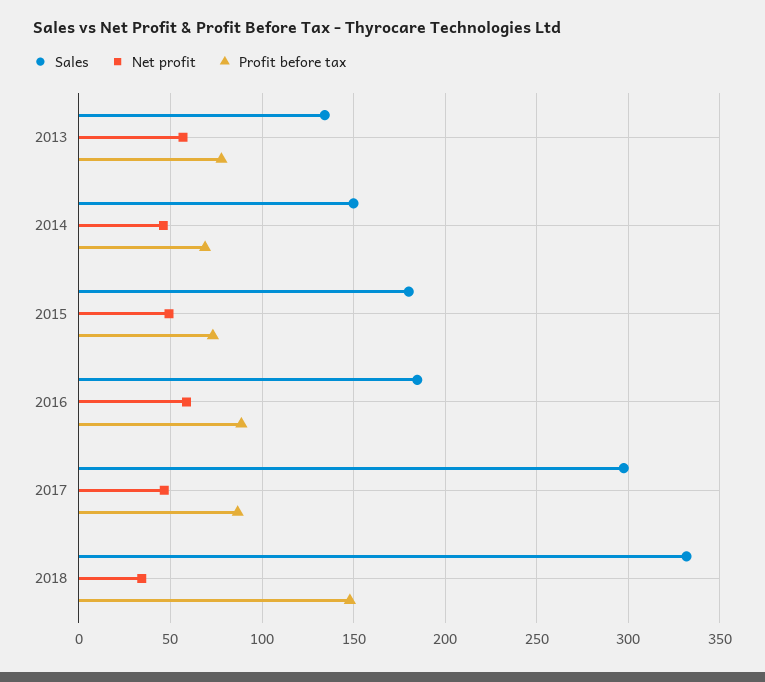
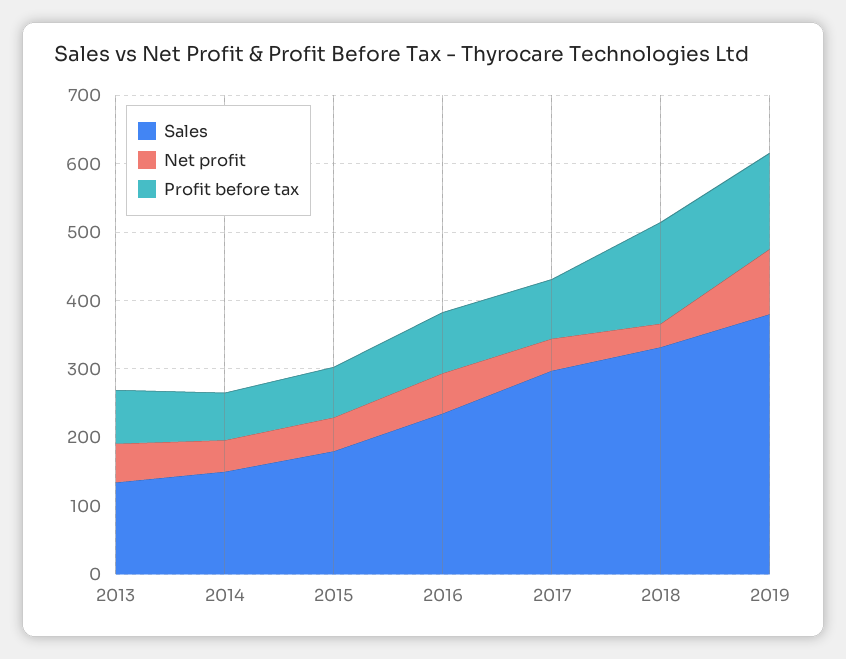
Sales, 2016: 185 -> 240
Sales, 2019: none -> 380
Net profit, 2019: none -> 100
Profit before tax, 2019: none -> 140

